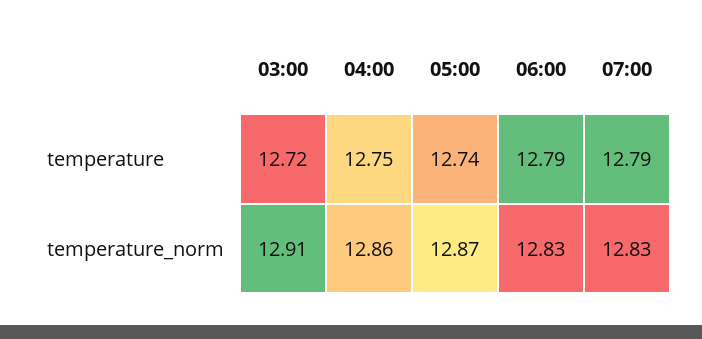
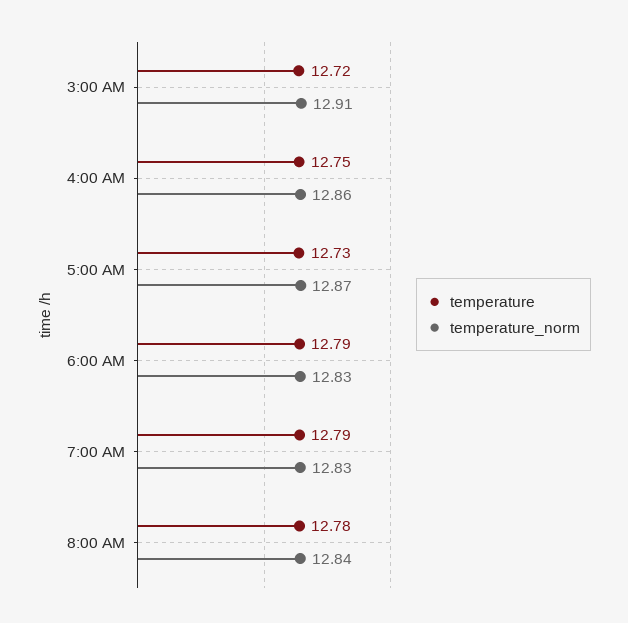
temperature, 05:00: 12.74 -> 12.73
temperature, 8:00 AM: none -> 12.78
temperature_norm, 8:00 AM: none -> 12.84

